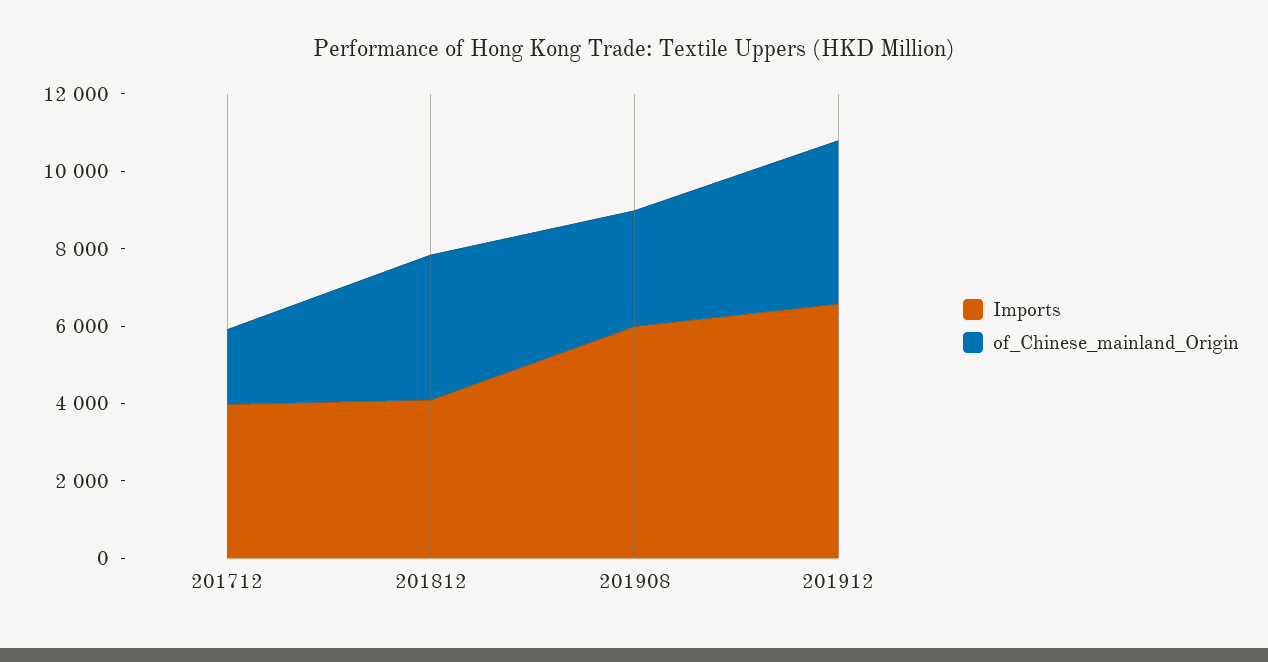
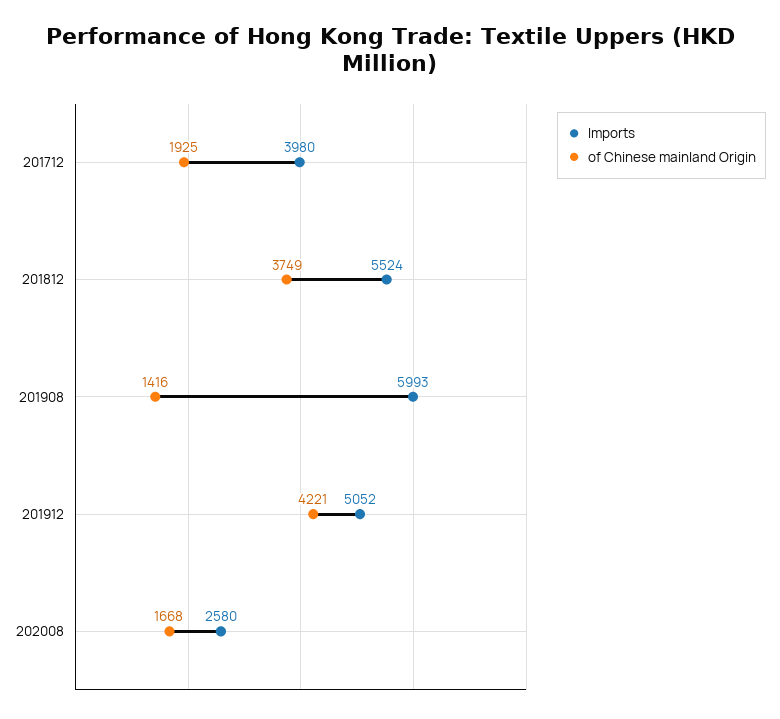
Imports, 201812: 4000 -> 5524
of_Chinese_mainland_Origin, 201908: 3000 -> 1416
Imports, 201912: 6500 -> 5052
Imports, 202008: none -> 2580
of_Chinese_mainland_Origin, 202008: none -> 1668

